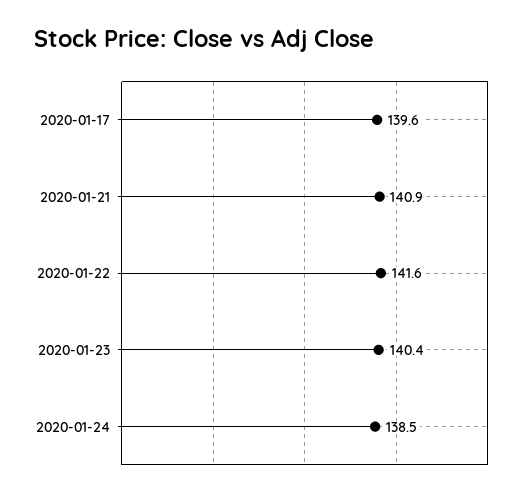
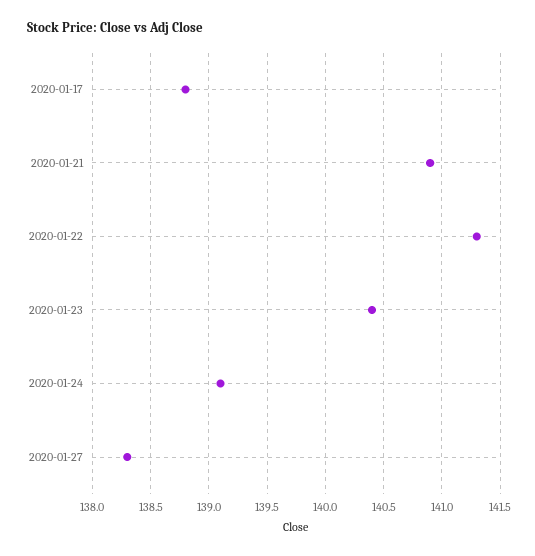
2020-01-17: 139.6 -> 138.8
2020-01-22: 141.6 -> 141.3
2020-01-24: 138.5 -> 139.1
2020-01-27: none -> 138.3

